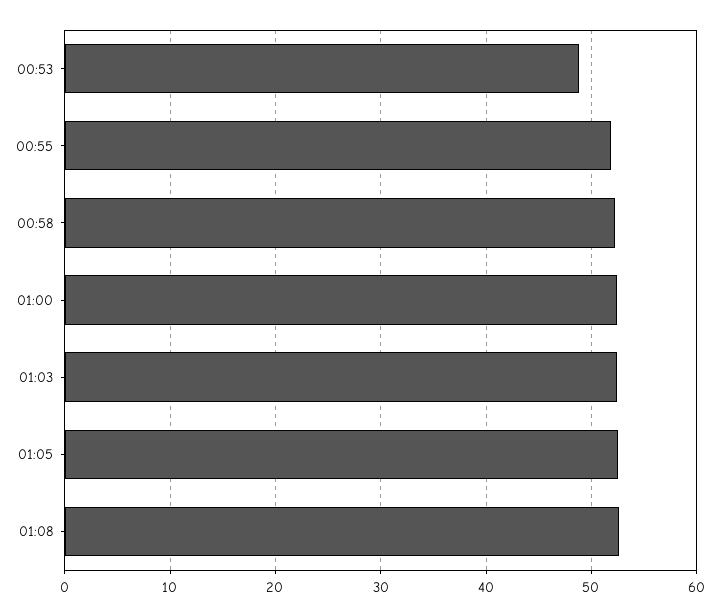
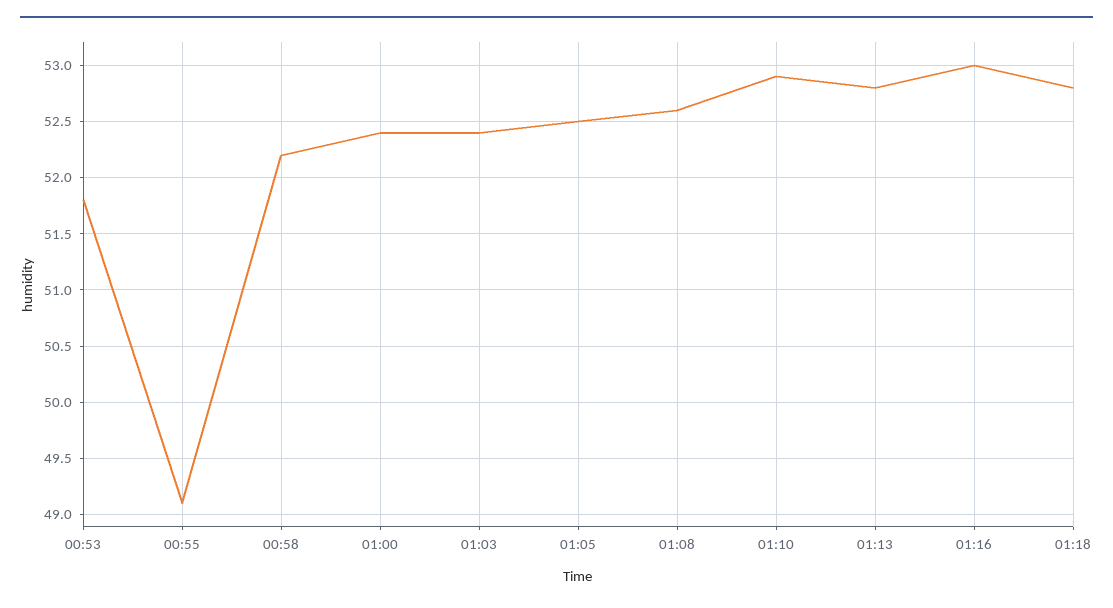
00:53: 49 -> 51.8
00:55: 52 -> 49.1
01:10: none -> 52.9
01:13: none -> 52.8
01:16: none -> 53
01:18: none -> 52.8

